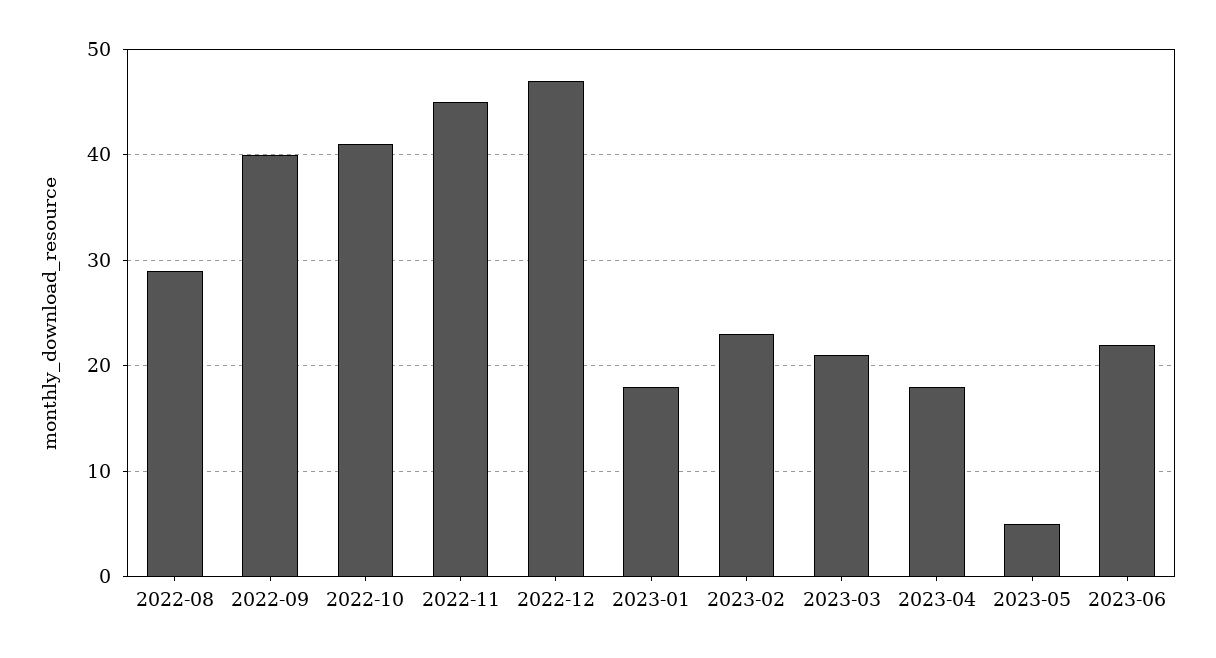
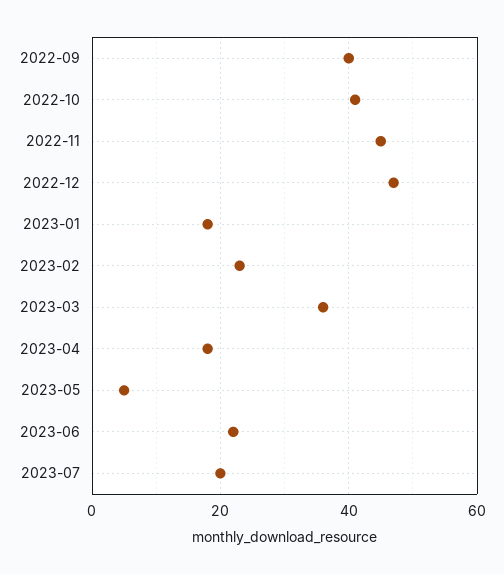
2022-08: 29 -> none
2023-03: 21 -> 35
2023-07: none -> 20

